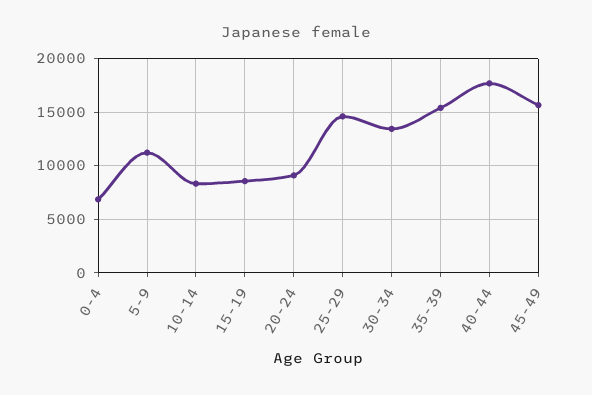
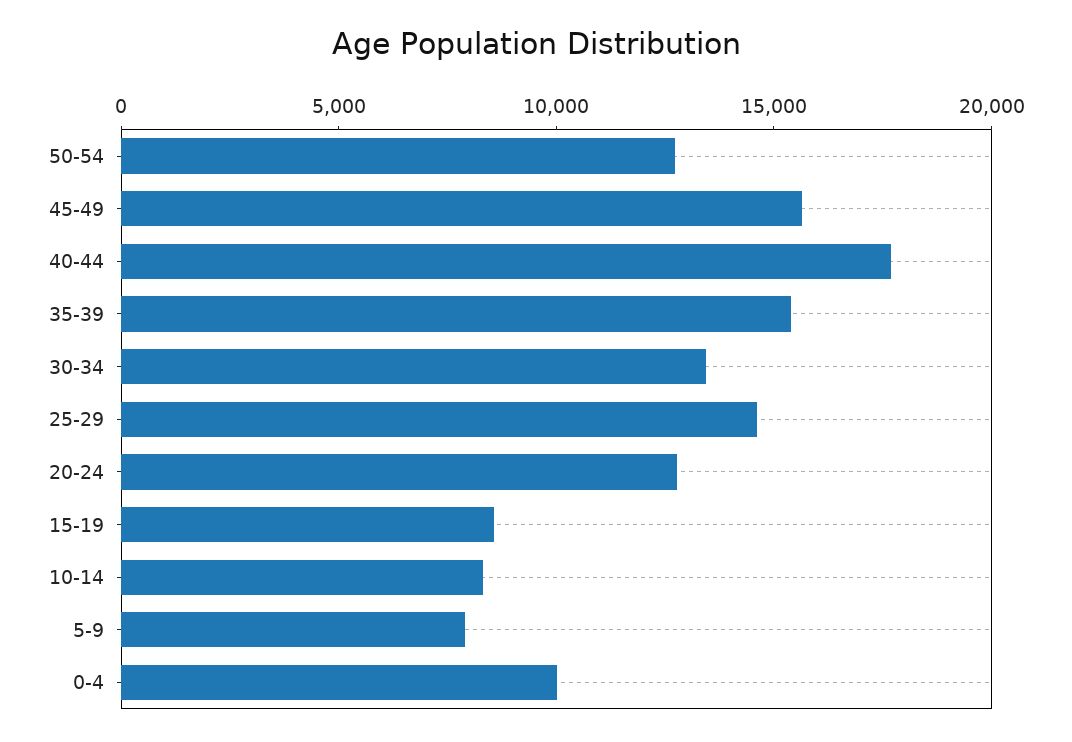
0-4: 7000 -> 10000
5-9: 11000 -> 8000
20-24: 9000 -> 13000
50-54: none -> 13000

